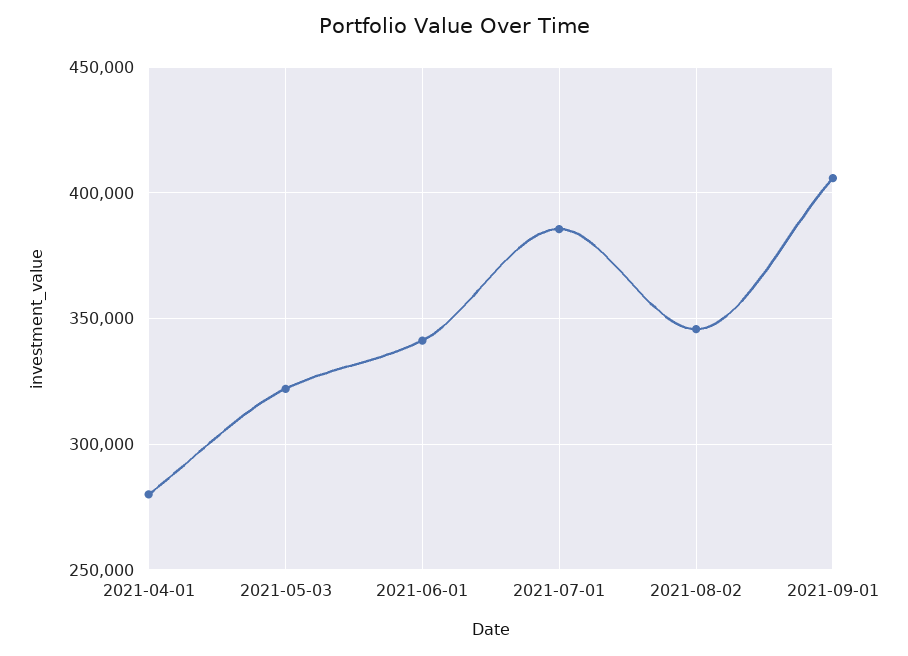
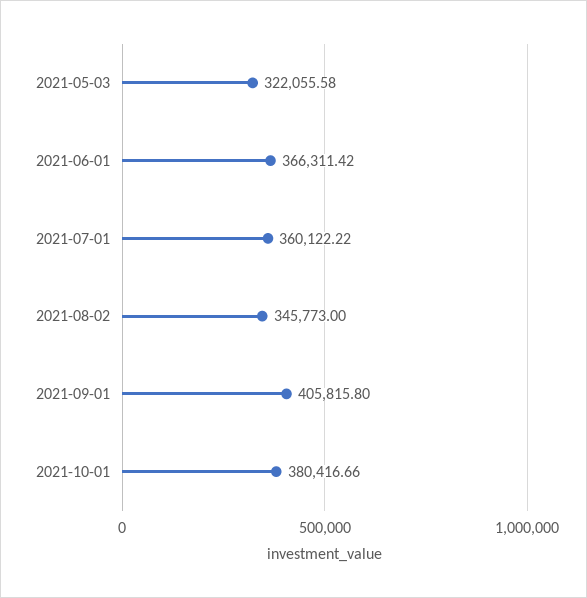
2021-04-01: 280000 -> none
2021-06-01: 340000 -> 366311.42
2021-07-01: 385000 -> 360122.22
2021-10-01: none -> 380416.66

